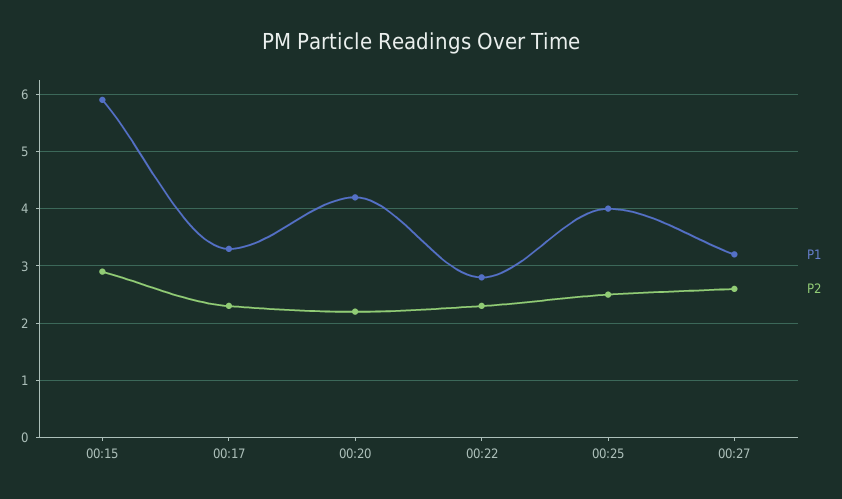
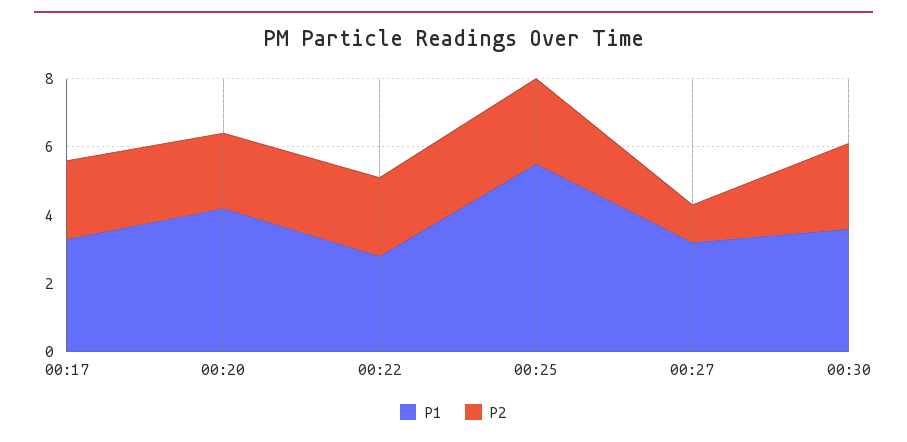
P1, 00:15: 6 -> none
P2, 00:15: 3 -> none
P1, 00:25: 4 -> 5.5
P2, 00:27: 2.5 -> 1
P1, 00:30: none -> 3.5
P2, 00:30: none -> 2.5

